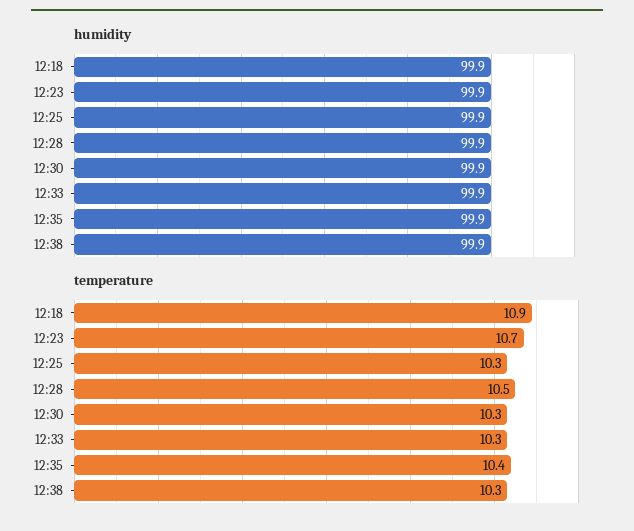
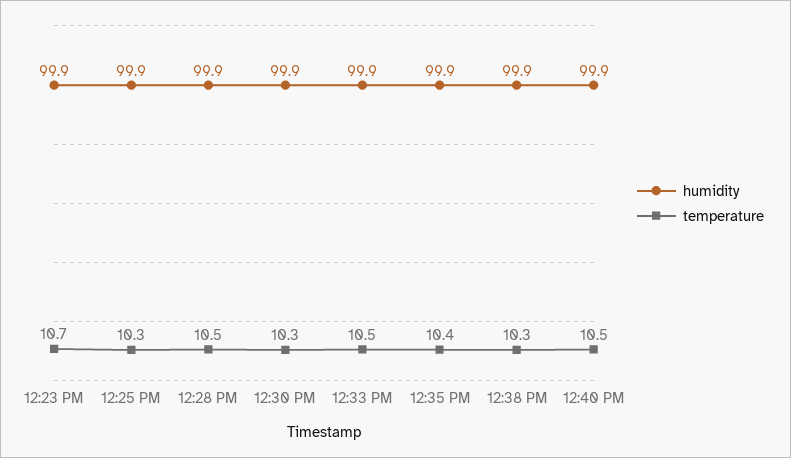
humidity, 12:18: 99.9 -> none
temperature, 12:18: 10.9 -> none
temperature, 12:33: 10.3 -> 10.5
humidity, 12:40 PM: none -> 99.9
temperature, 12:40 PM: none -> 10.5

